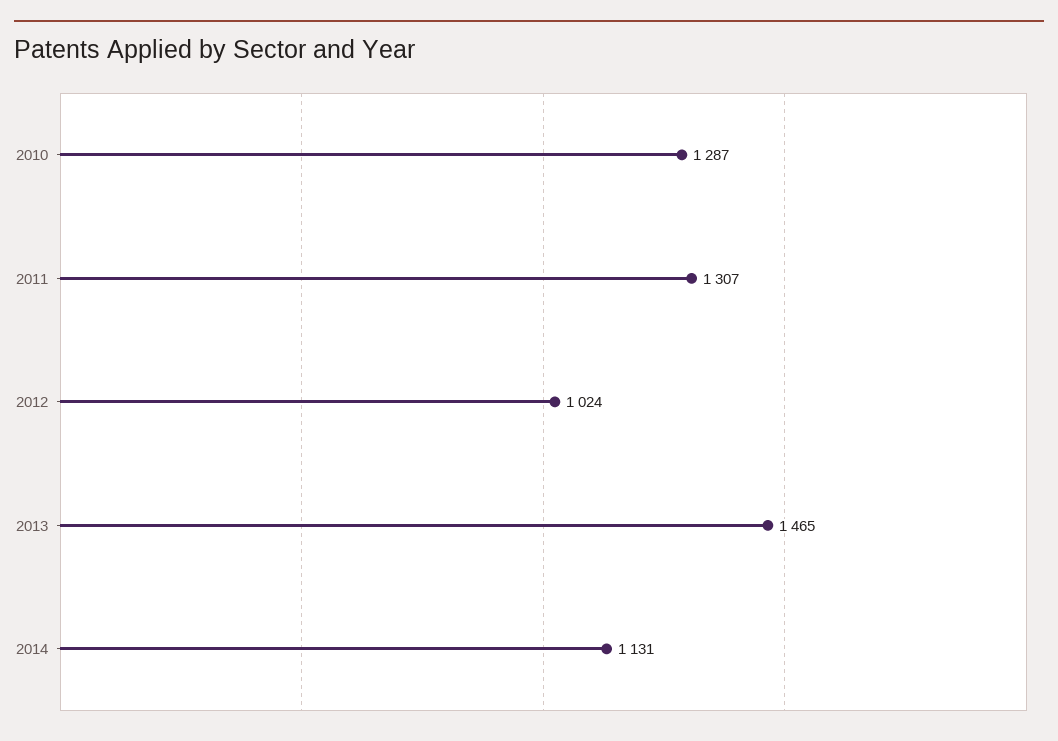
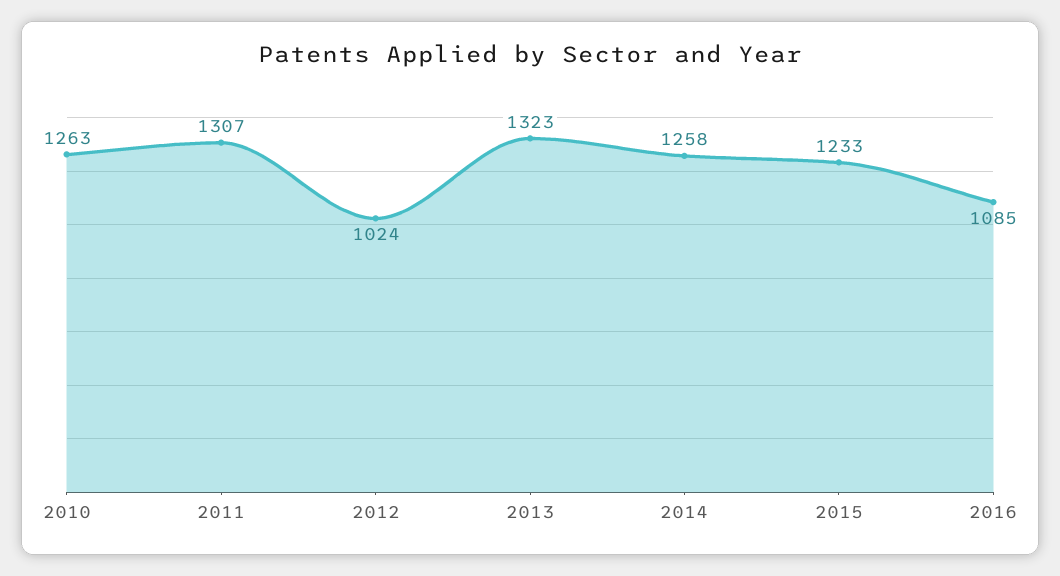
2010: 1287 -> 1263
2013: 1465 -> 1323
2014: 1131 -> 1258
2015: none -> 1233
2016: none -> 1085

